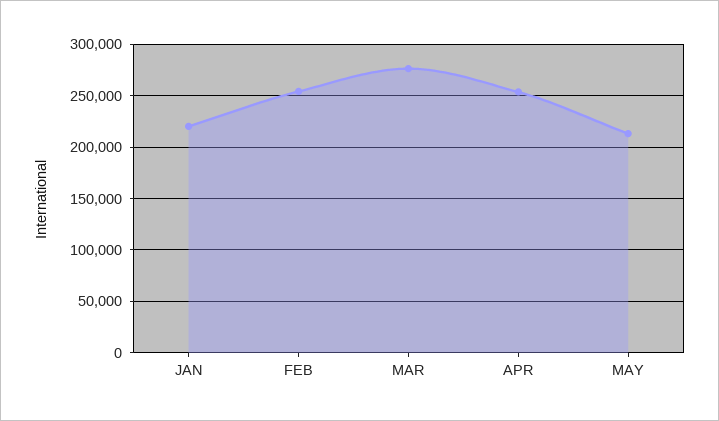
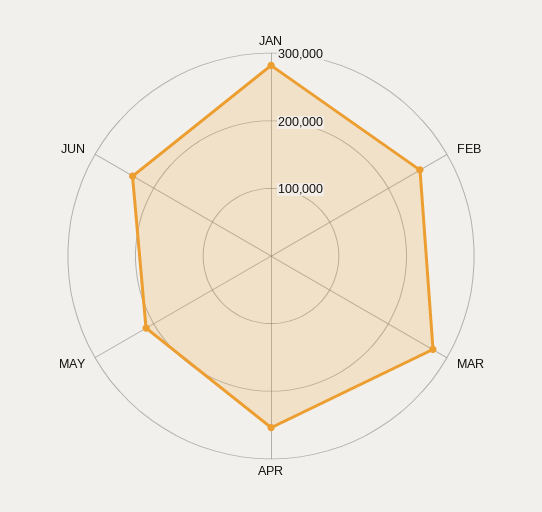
JAN: 220000 -> 280000
JUN: none -> 240000

